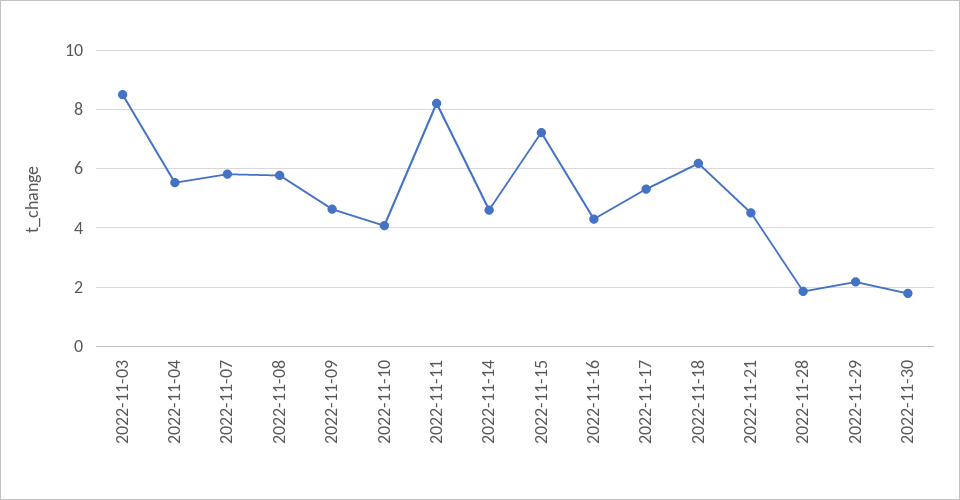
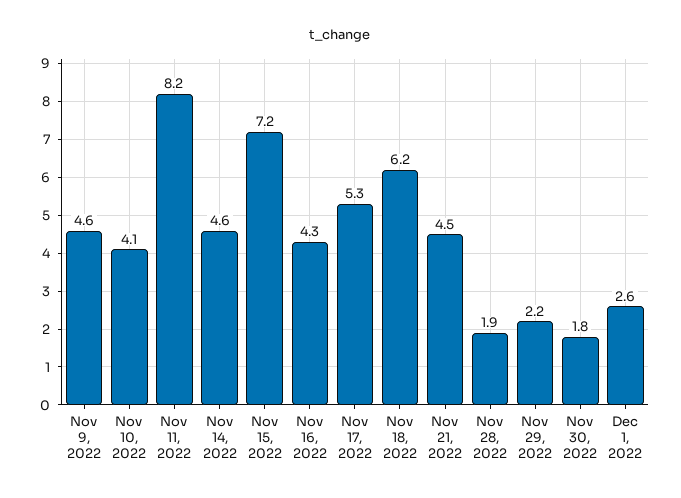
2022-11-03: 8.5 -> none
2022-11-04: 5.5 -> none
2022-11-07: 5.75 -> none
2022-11-08: 5.75 -> none
Dec 1, 2022: none -> 2.6

